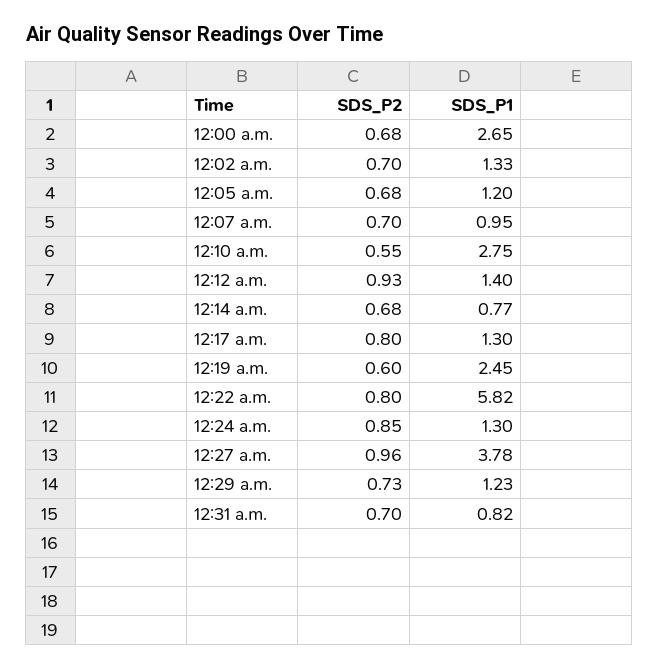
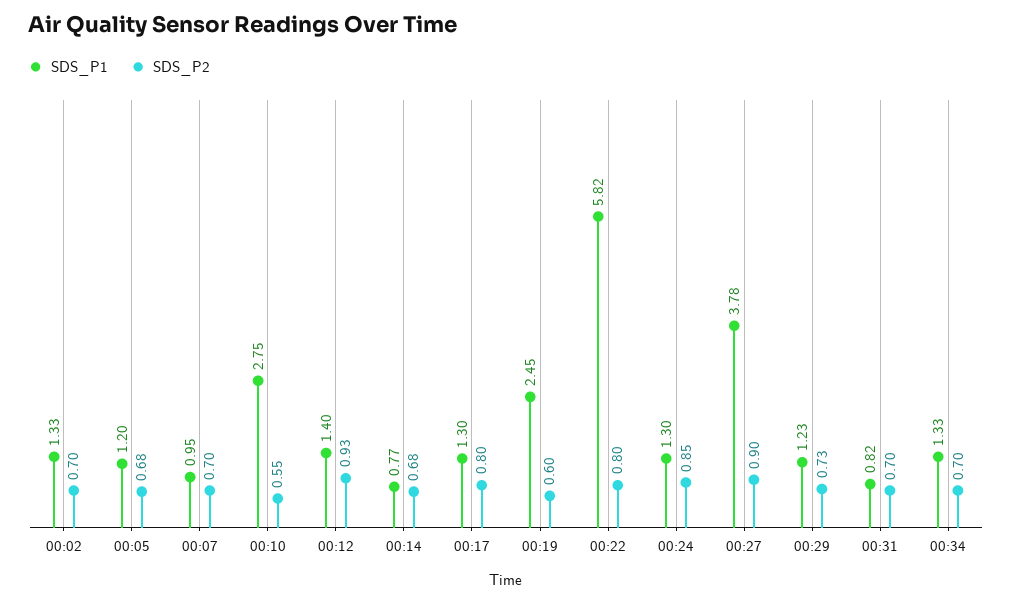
SDS_P2, 12:00 a.m.: 0.68 -> none
SDS_P1, 12:00 a.m.: 2.65 -> none
SDS_P2, 12:27 a.m.: 0.96 -> 0.9
SDS_P1, 00:34: none -> 1.33
SDS_P2, 00:34: none -> 0.7

